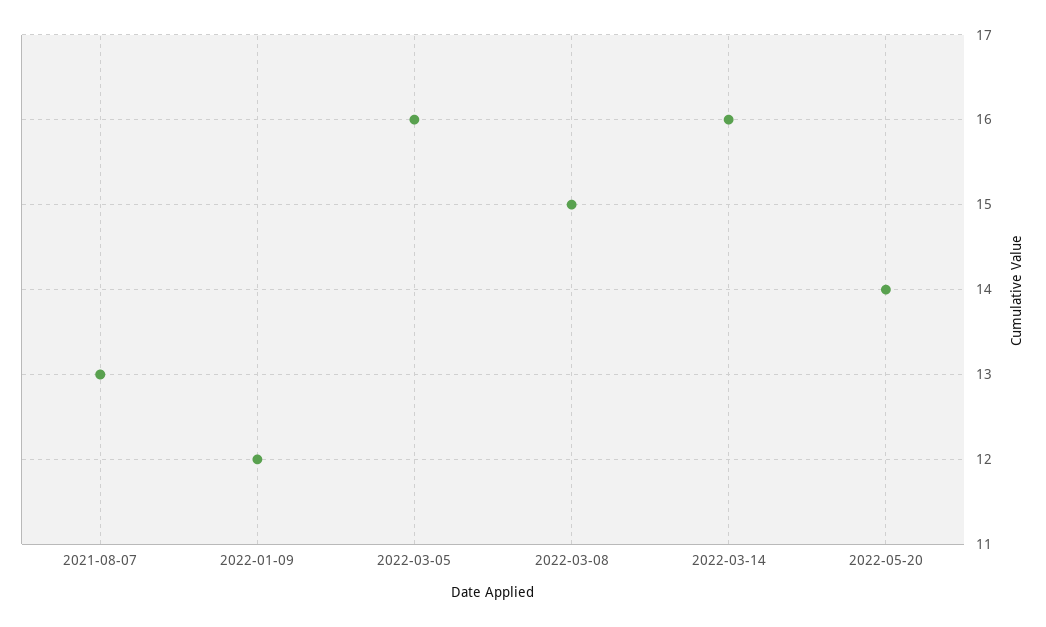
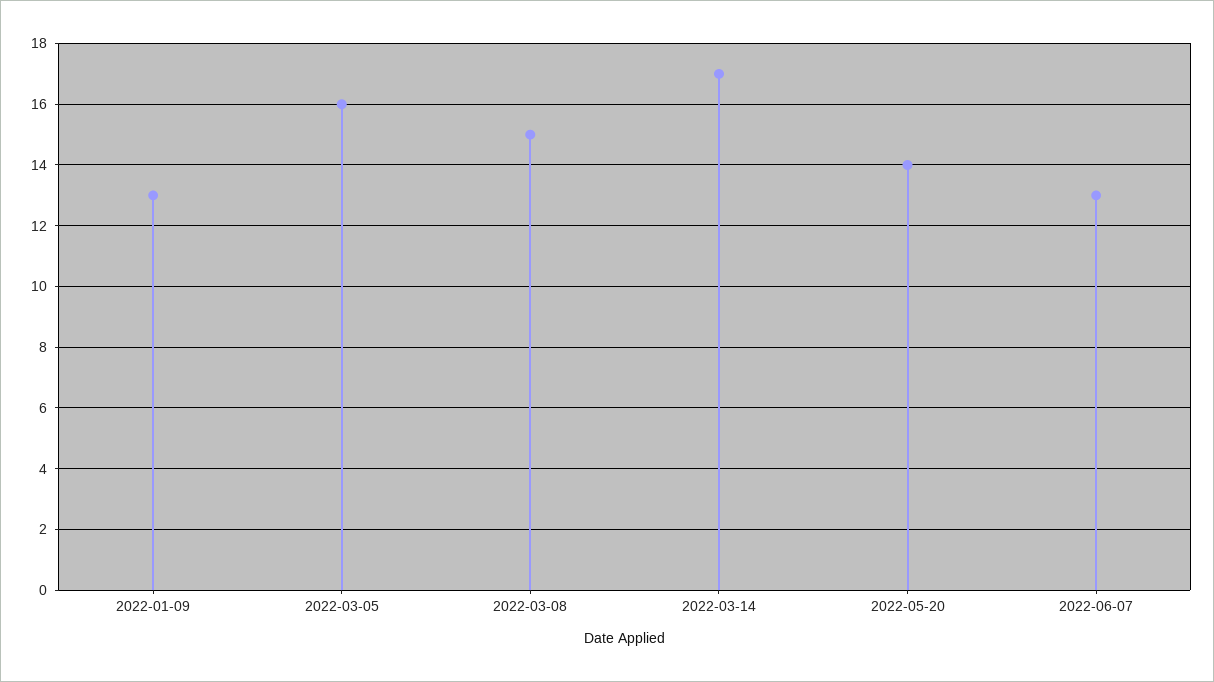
2021-08-07: 13 -> none
2022-01-09: 12 -> 13
2022-03-14: 16 -> 17
2022-06-07: none -> 13

